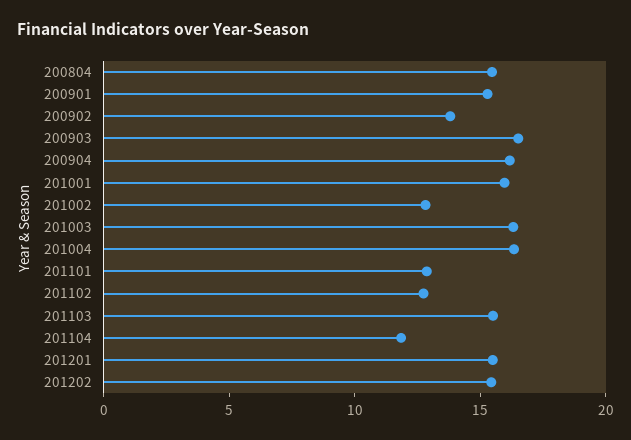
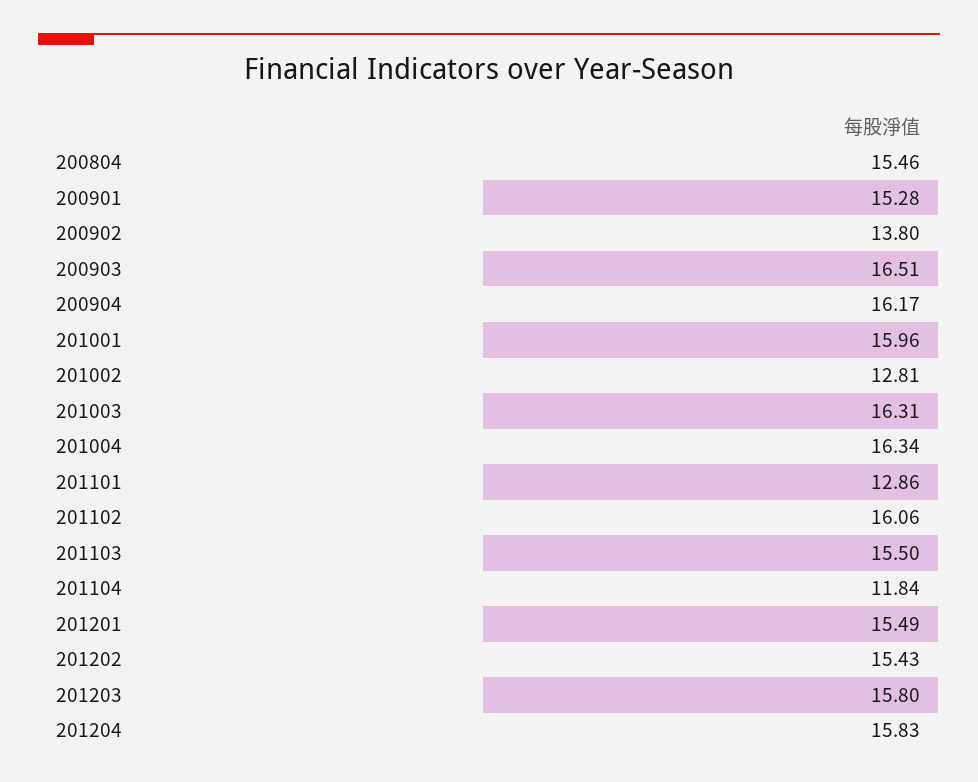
201102: 13 -> 16.06
201203: none -> 15.8
201204: none -> 15.83

